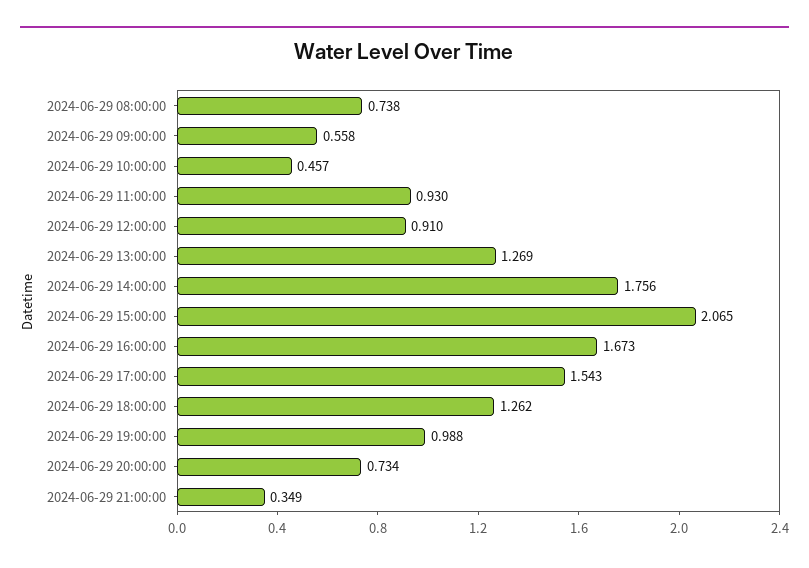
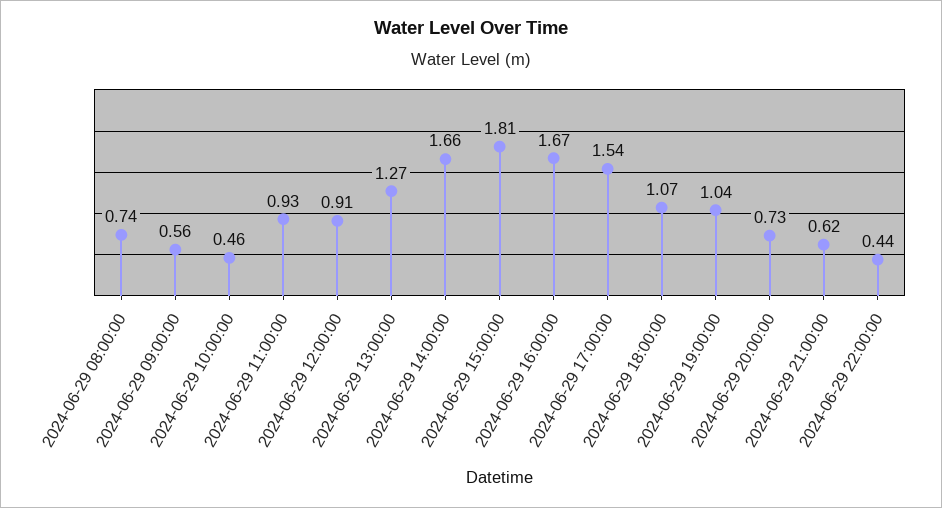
2024-06-29 14:00:00: 1.756 -> 1.66
2024-06-29 15:00:00: 2.065 -> 1.81
2024-06-29 18:00:00: 1.262 -> 1.07
2024-06-29 19:00:00: 0.988 -> 1.04
2024-06-29 21:00:00: 0.349 -> 0.62
2024-06-29 22:00:00: none -> 0.44

